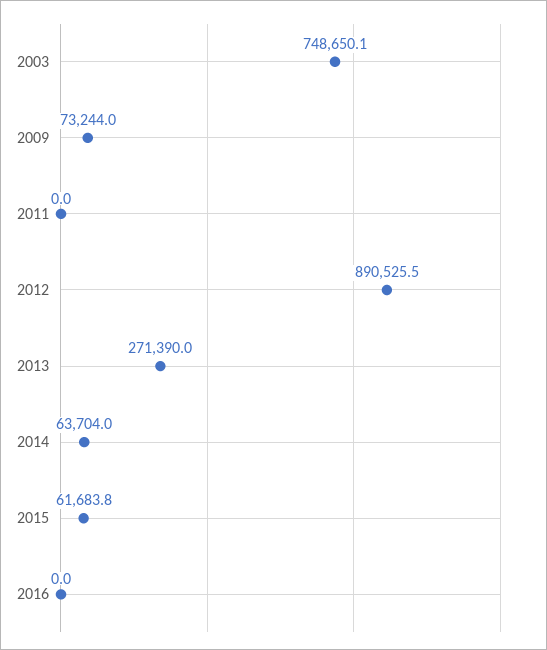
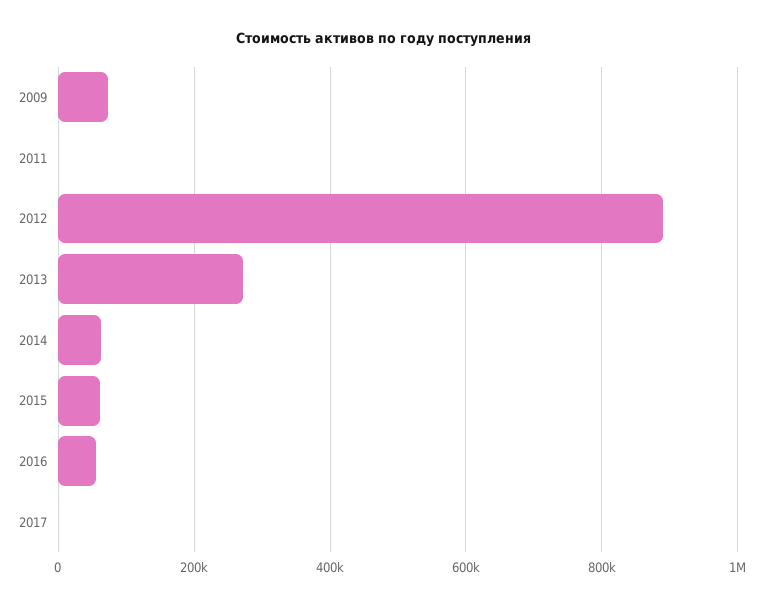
2003: 748650.1 -> none
2016: 0 -> 60000
2017: none -> 0

